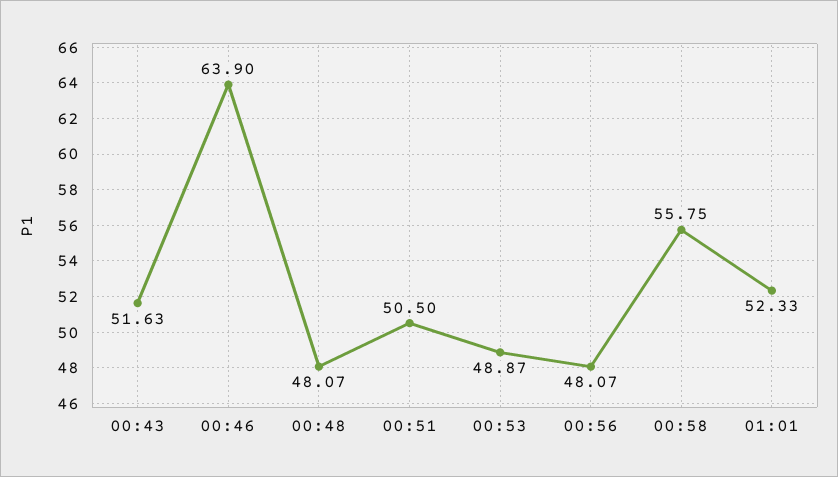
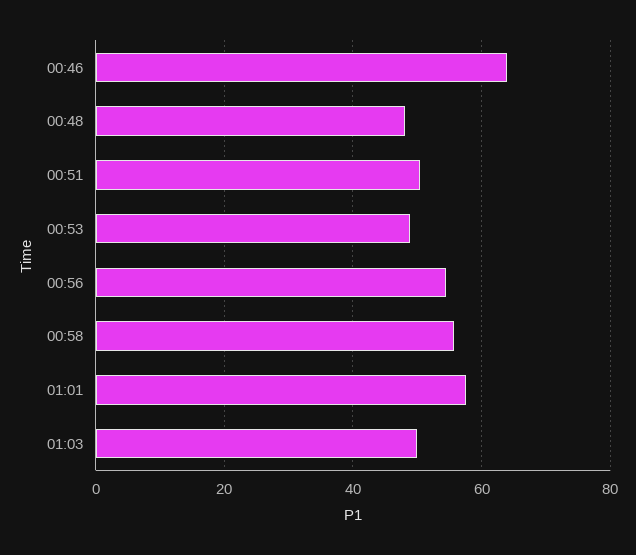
00:43: 51.63 -> none
00:56: 48.07 -> 54
01:01: 52.33 -> 58
01:03: none -> 50

